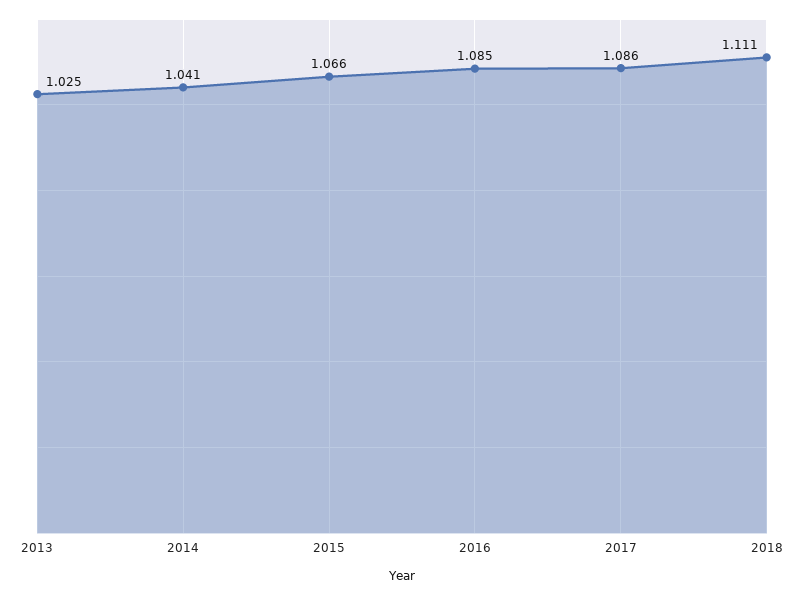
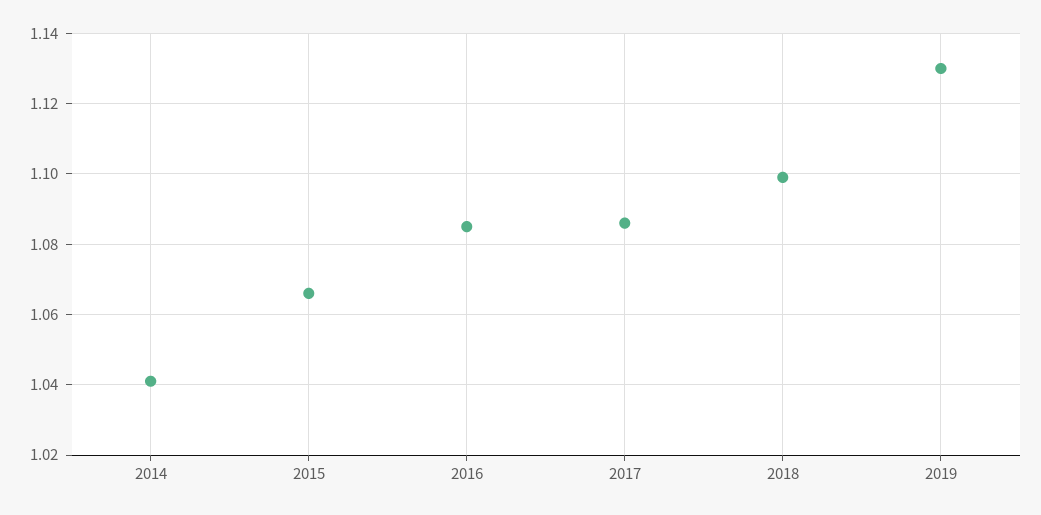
2013: 1.025 -> none
2018: 1.111 -> 1.1
2019: none -> 1.13

